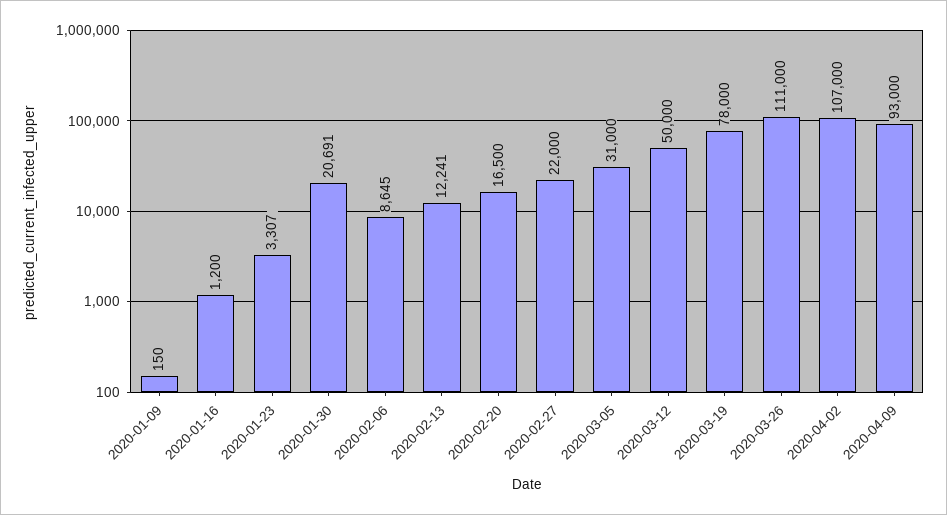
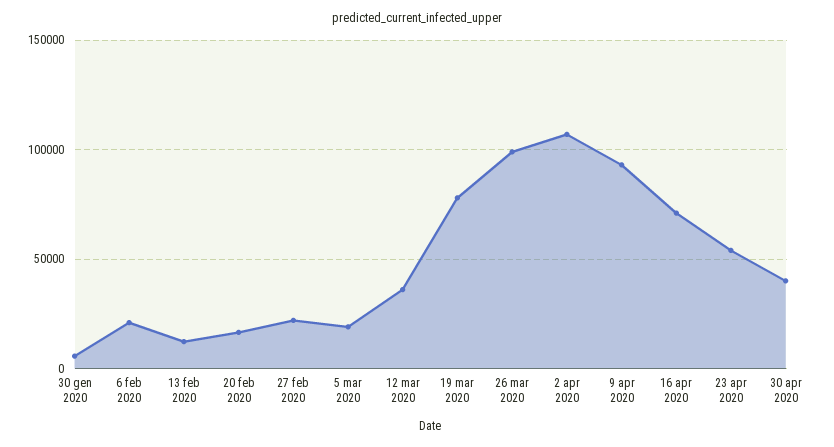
2020-01-09: 150 -> none
2020-01-16: 1200 -> none
2020-01-23: 3307 -> none
2020-01-30: 20691 -> 5000
2020-02-06: 8645 -> 20000
2020-03-05: 31000 -> 20000
2020-03-12: 50000 -> 35000
2020-03-26: 111000 -> 100000
16 apr 2020: none -> 70000
23 apr 2020: none -> 55000
30 apr 2020: none -> 40000

